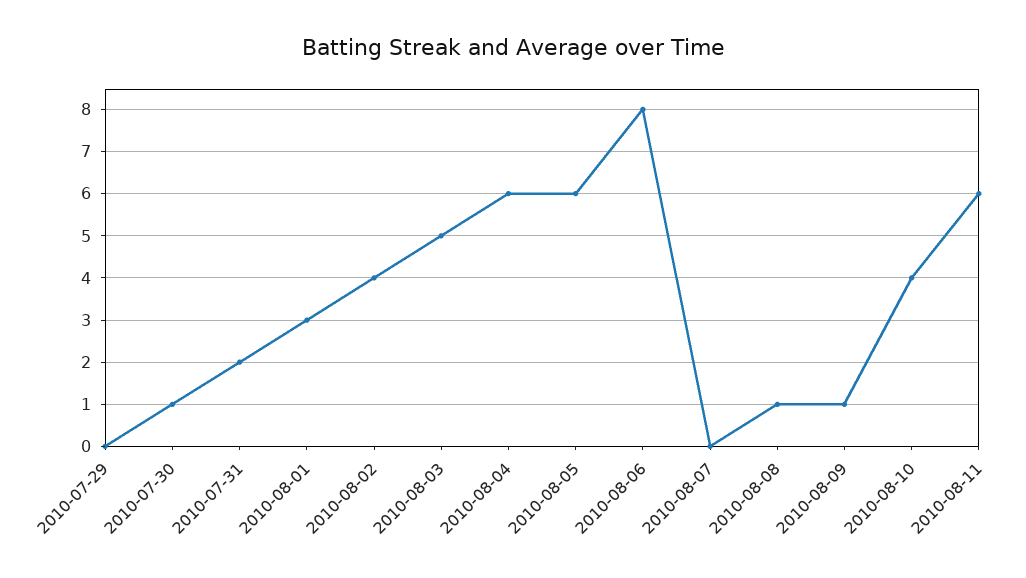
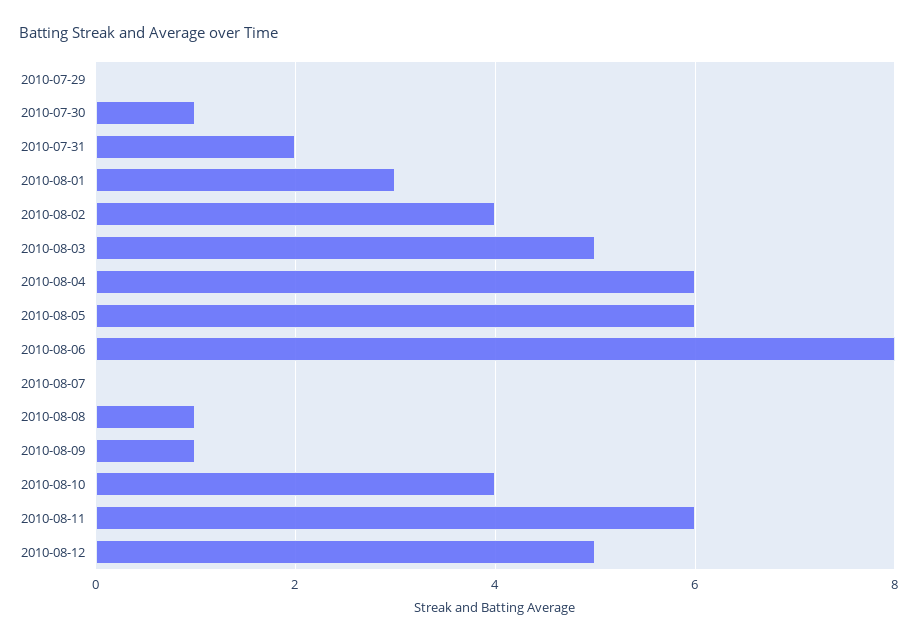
2010-08-12: none -> 5

